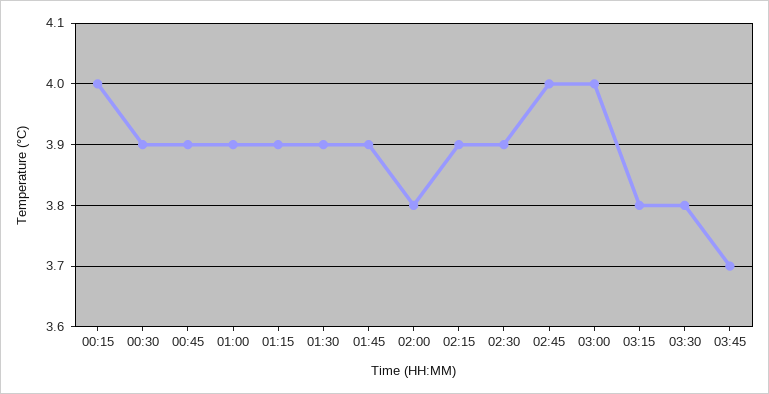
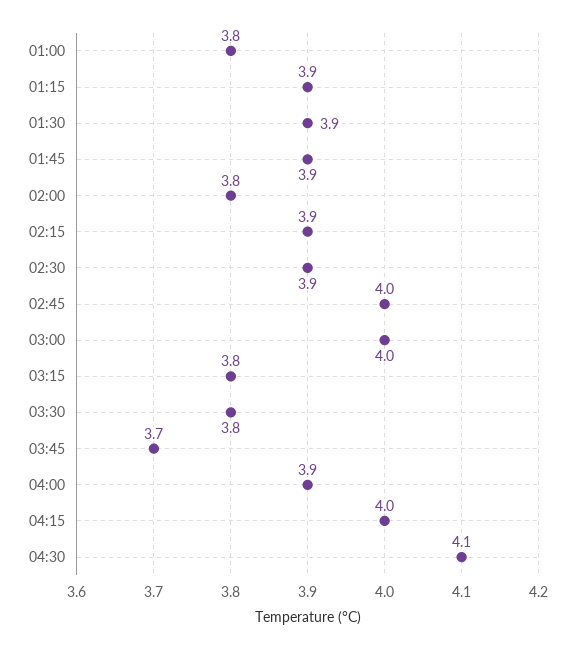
00:15: 4 -> none
00:30: 3.9 -> none
00:45: 3.9 -> none
01:00: 3.9 -> 3.8
04:00: none -> 3.9
04:15: none -> 4
04:30: none -> 4.1

